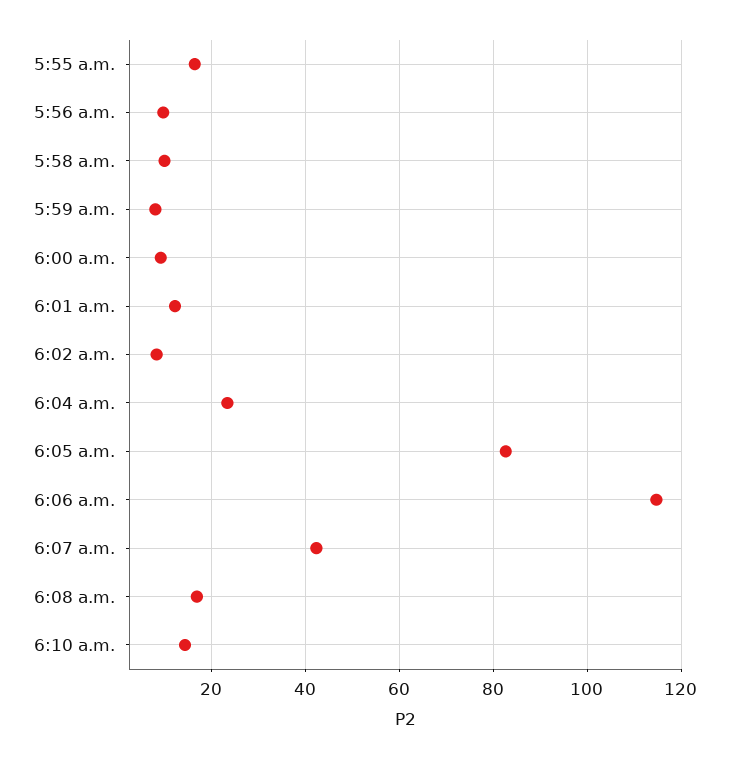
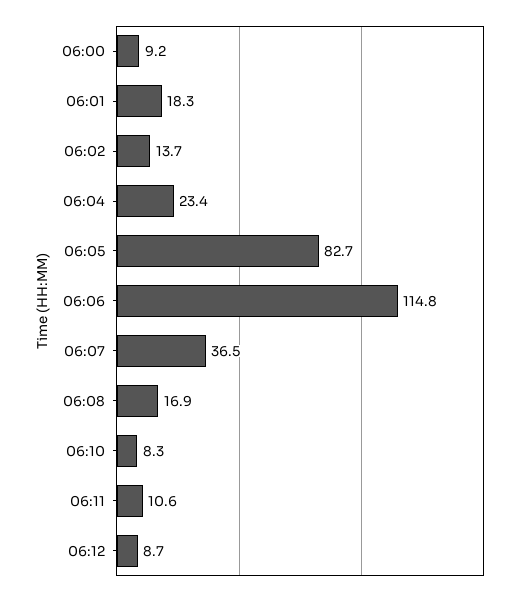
5:55 a.m.: 16 -> none
5:56 a.m.: 10 -> none
5:58 a.m.: 10 -> none
5:59 a.m.: 8 -> none
6:01 a.m.: 12 -> 18.3
6:02 a.m.: 8 -> 13.7
6:07 a.m.: 42 -> 36.5
6:10 a.m.: 14 -> 8.3
06:11: none -> 10.6
06:12: none -> 8.7

